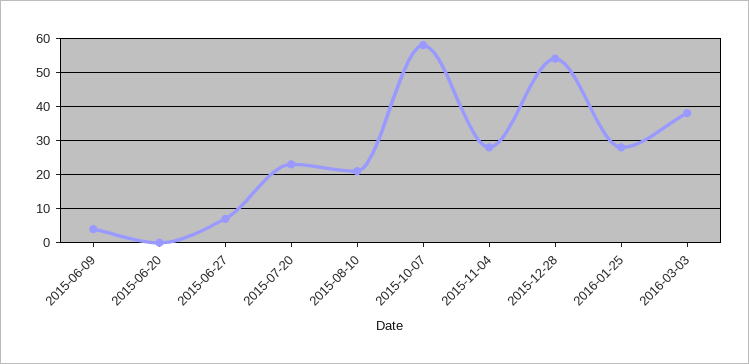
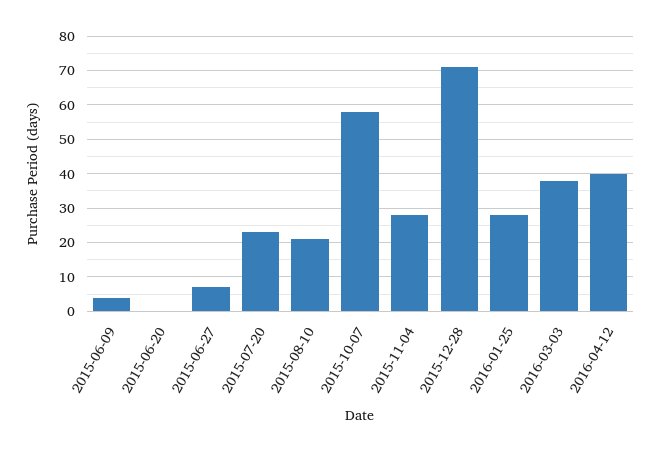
2015-12-28: 55 -> 70
2016-04-12: none -> 40

